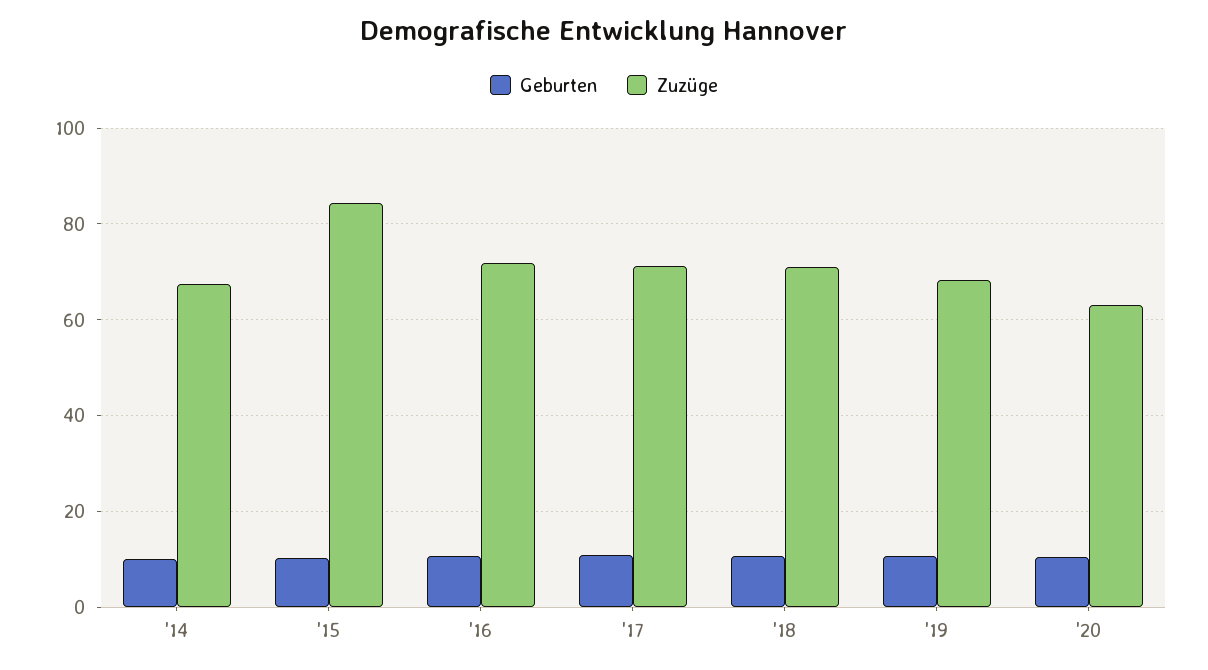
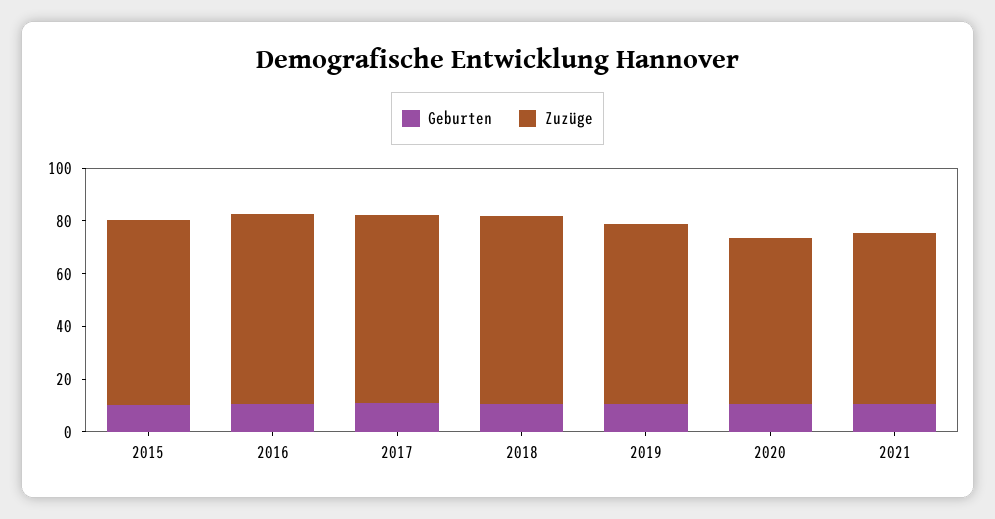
Geburten, '14: 10 -> none
Zuzüge, '14: 68 -> none
Zuzüge, '15: 84 -> 70
Geburten, 2021: none -> 10
Zuzüge, 2021: none -> 65

